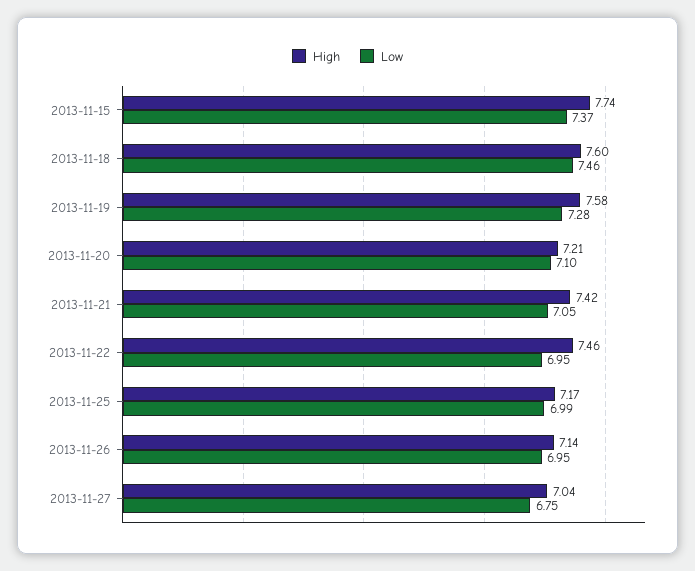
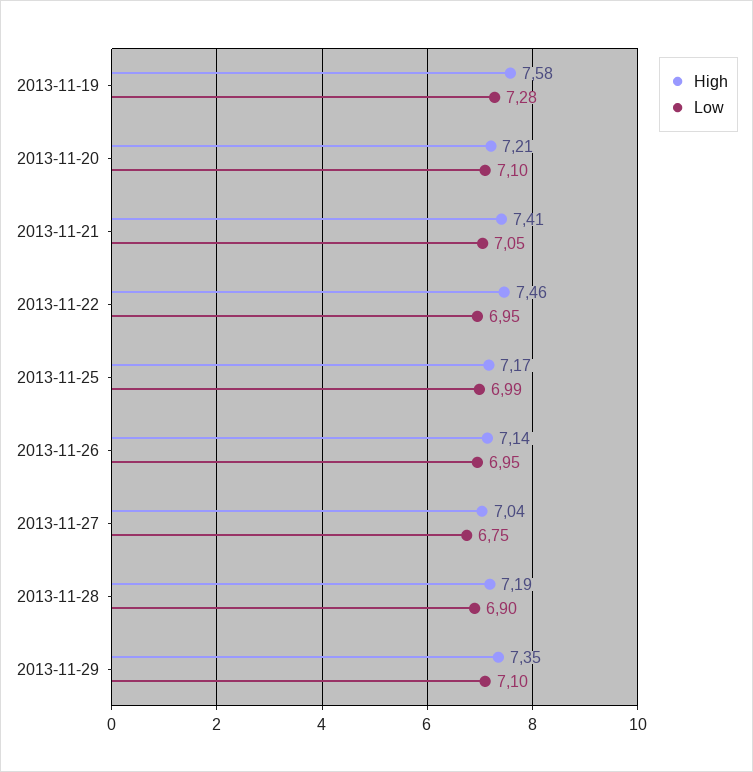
High, 2013-11-15: 7.74 -> none
Low, 2013-11-15: 7.37 -> none
High, 2013-11-18: 7.6 -> none
Low, 2013-11-18: 7.46 -> none
High, 2013-11-21: 7.42 -> 7.41
High, 2013-11-28: none -> 7.19
Low, 2013-11-28: none -> 6.9
High, 2013-11-29: none -> 7.35
Low, 2013-11-29: none -> 7.1

